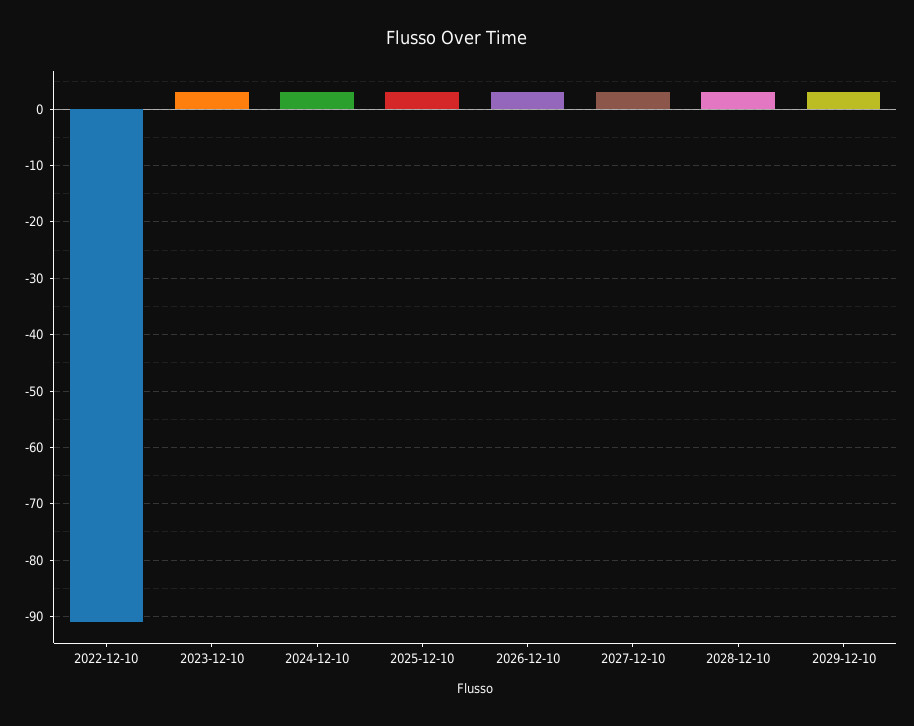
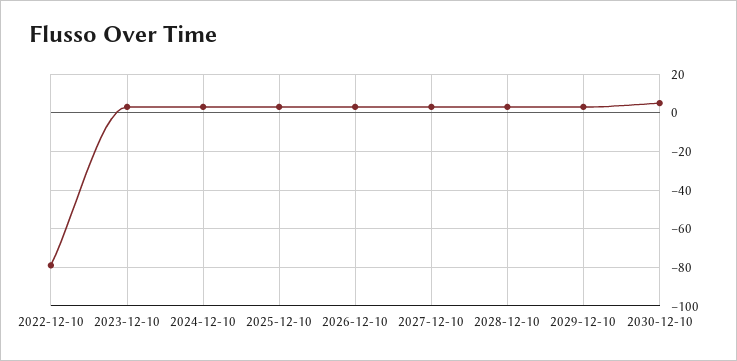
2022-12-10: -90 -> -80
2030-12-10: none -> 5

